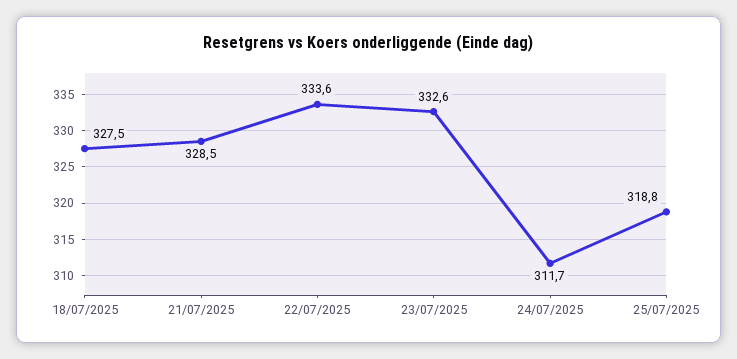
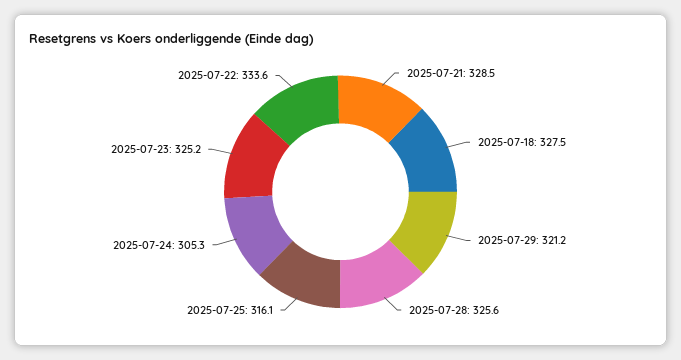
23/07/2025: 332.6 -> 325.2
24/07/2025: 311.7 -> 305.3
25/07/2025: 318.8 -> 316.1
2025-07-29: none -> 321.2
2025-07-28: none -> 325.6

